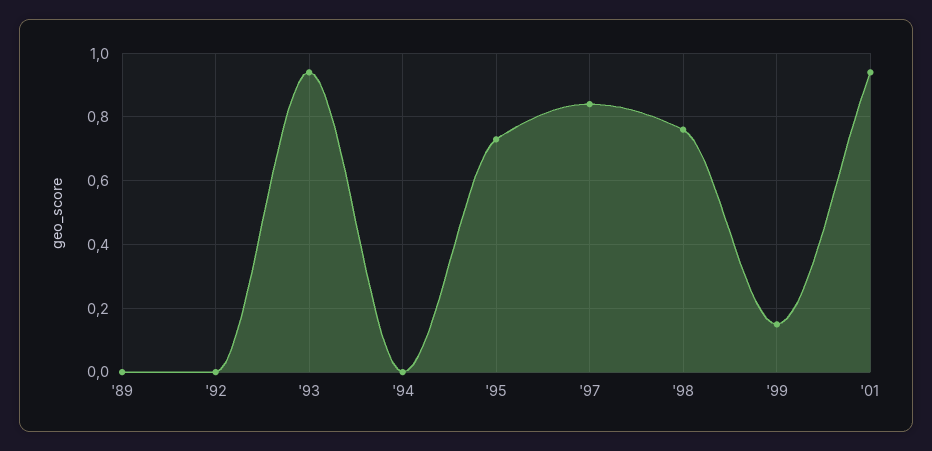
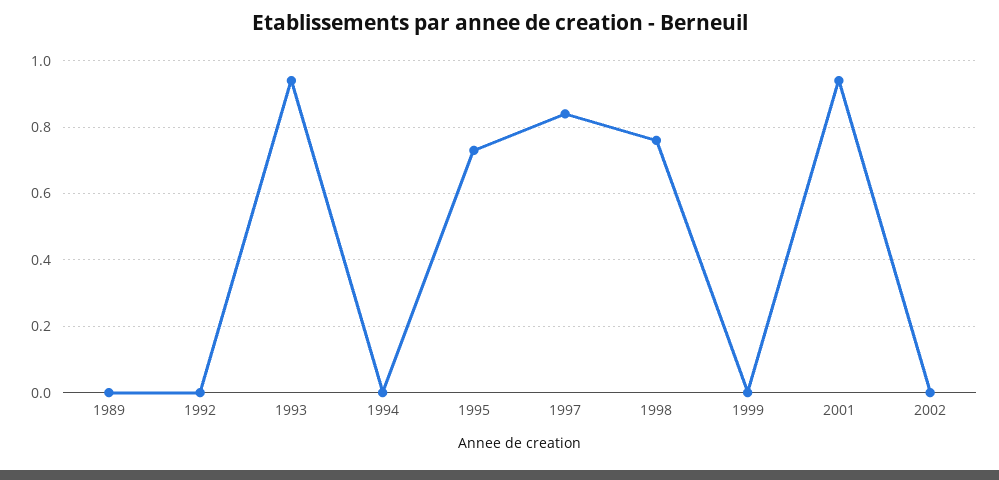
'99: 0.15 -> 0
2002: none -> 0

